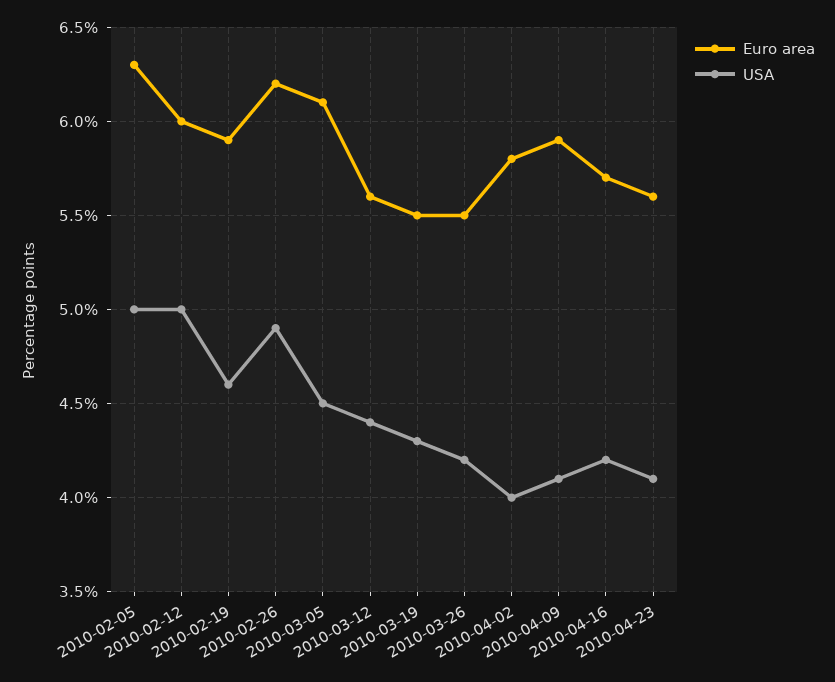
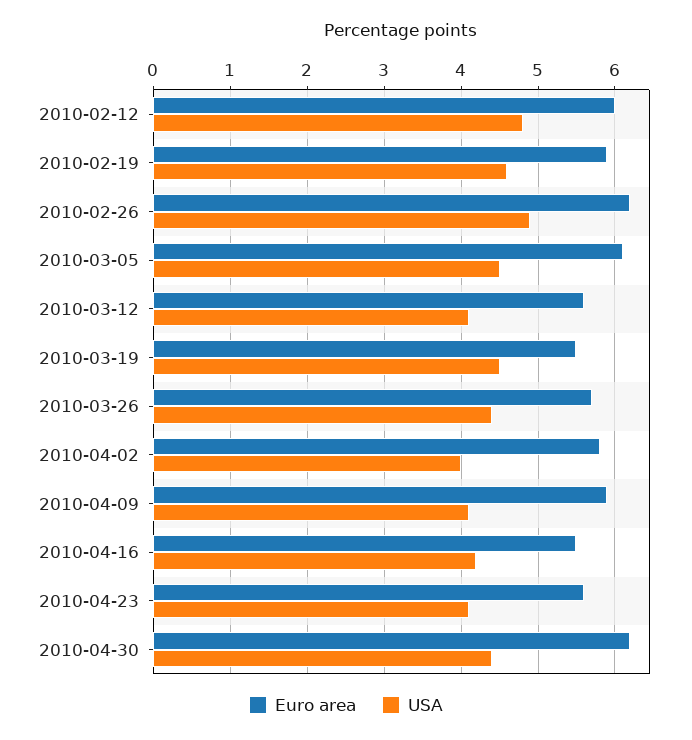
Euro area, 2010-02-05: 6.3 -> none
USA, 2010-02-05: 5 -> none
USA, 2010-02-12: 5 -> 4.8
USA, 2010-03-12: 4.4 -> 4.1
USA, 2010-03-19: 4.3 -> 4.5
Euro area, 2010-03-26: 5.5 -> 5.7
USA, 2010-03-26: 4.2 -> 4.4
Euro area, 2010-04-16: 5.7 -> 5.5
Euro area, 2010-04-30: none -> 6.2
USA, 2010-04-30: none -> 4.4

